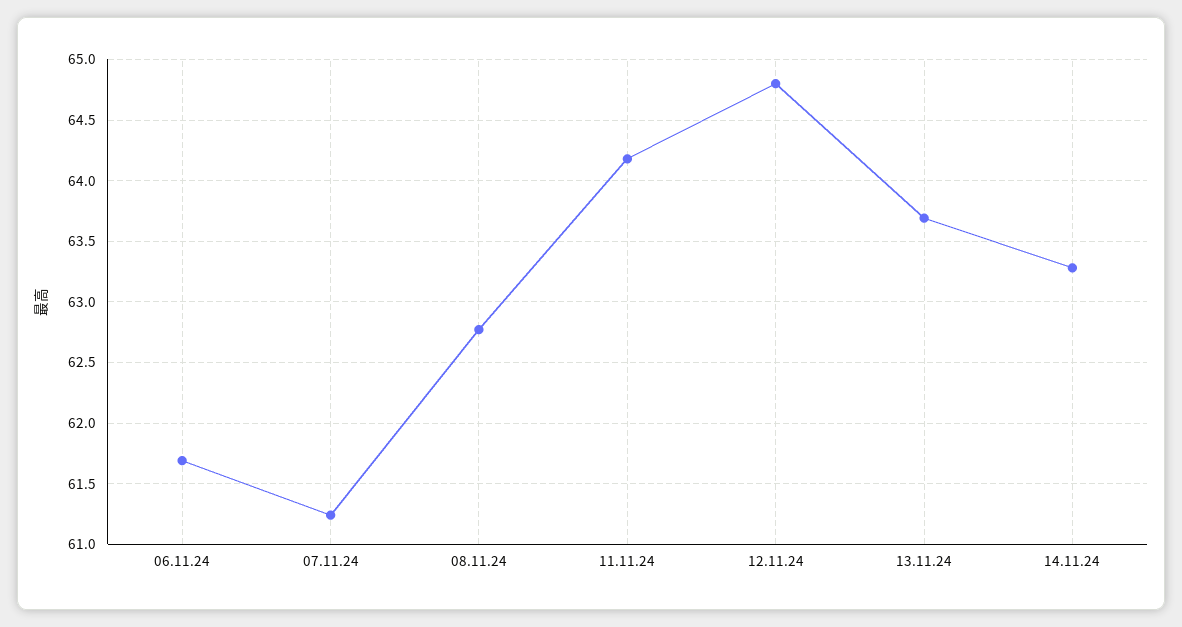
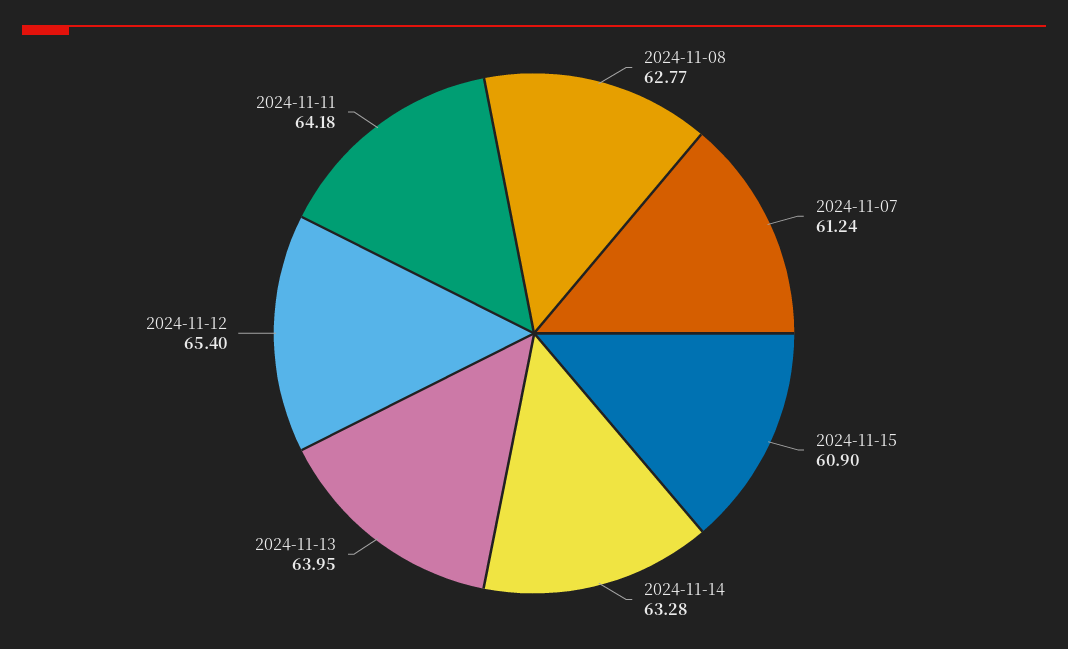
06.11.24: 61.7 -> none
12.11.24: 64.8 -> 65.4
13.11.24: 63.7 -> 63.95
2024-11-15: none -> 60.9

